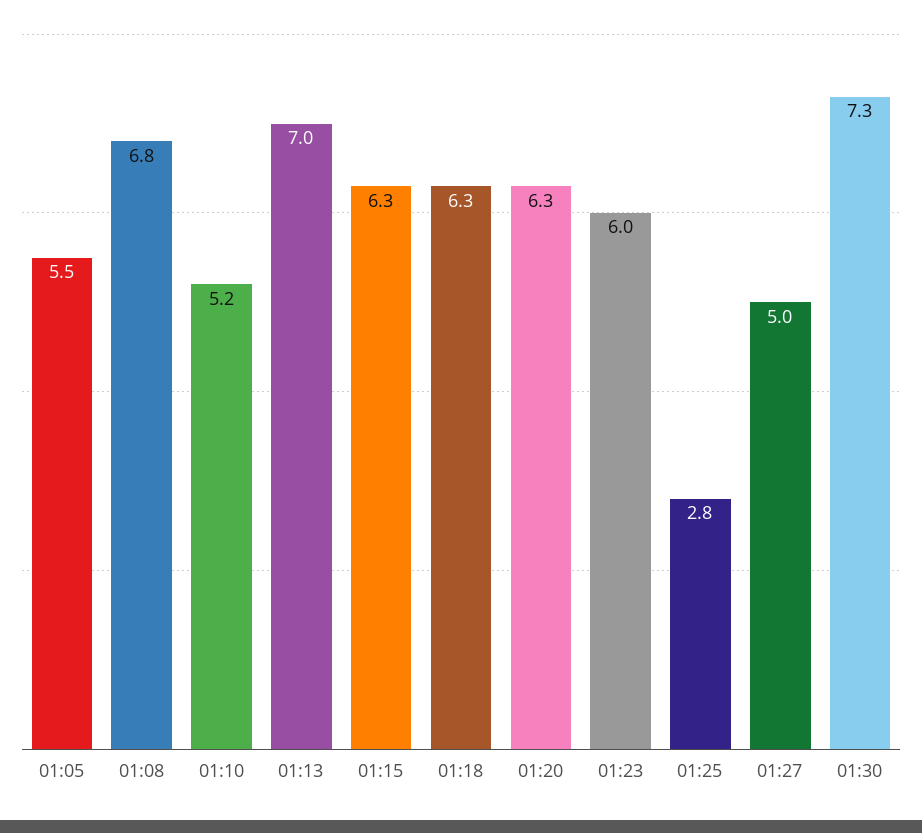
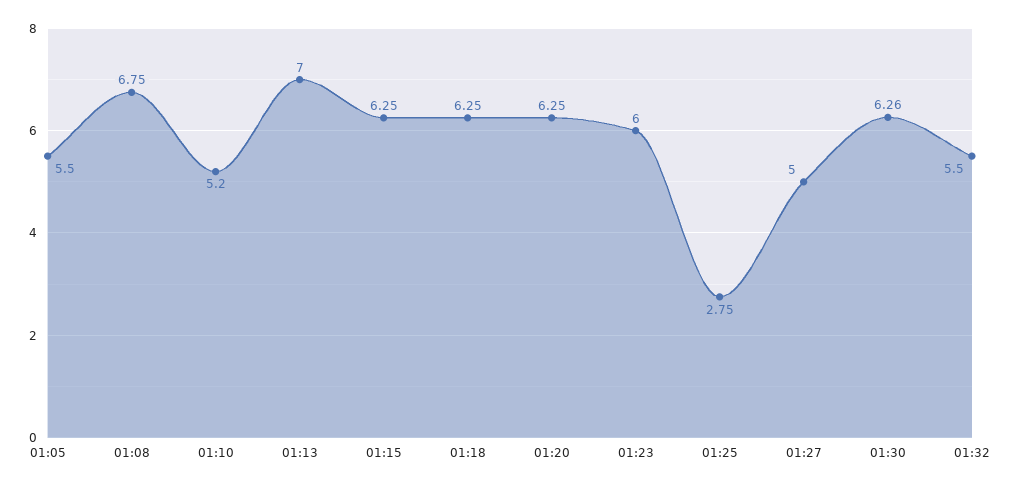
01:30: 7.3 -> 6.26
01:32: none -> 5.5

